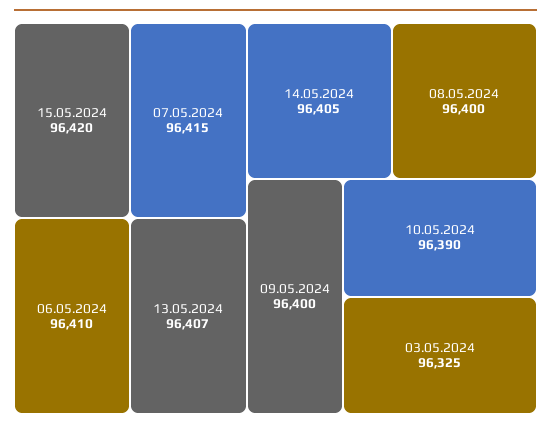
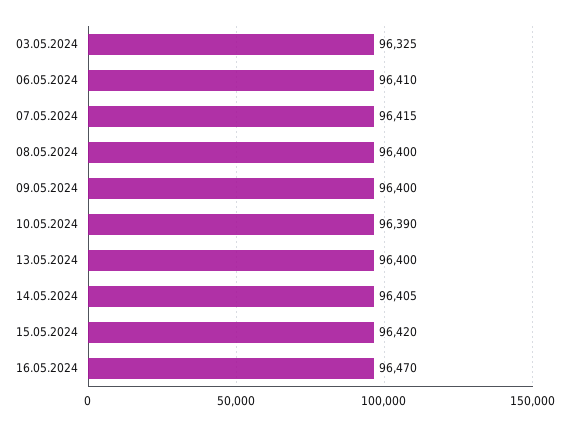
13.05.2024: 96407 -> 96400
16.05.2024: none -> 96470

